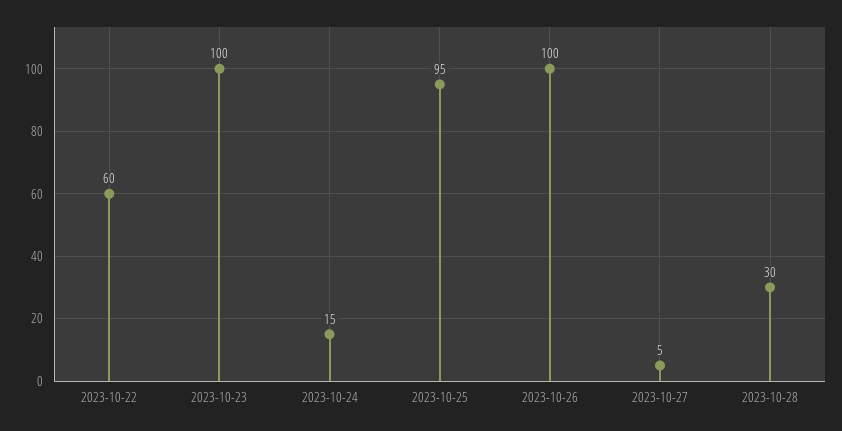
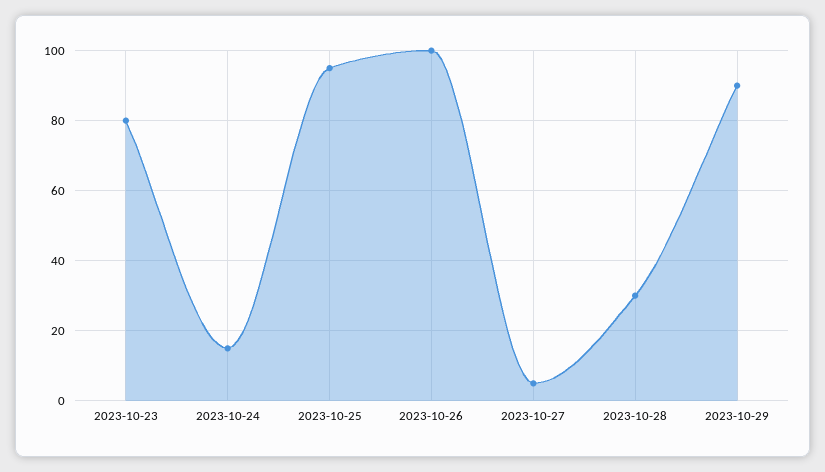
2023-10-22: 60 -> none
2023-10-23: 100 -> 80
2023-10-29: none -> 90

